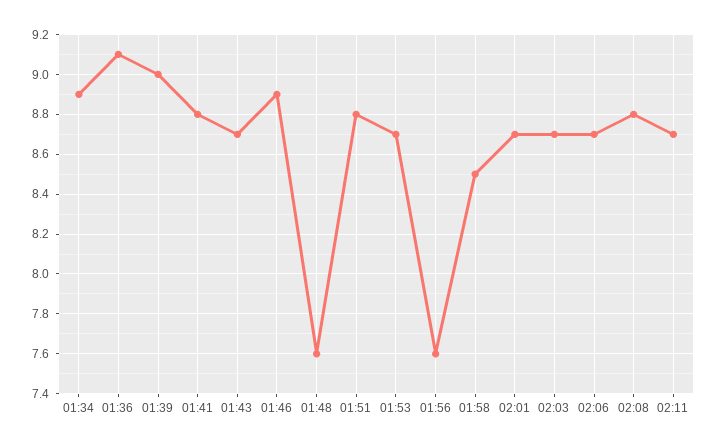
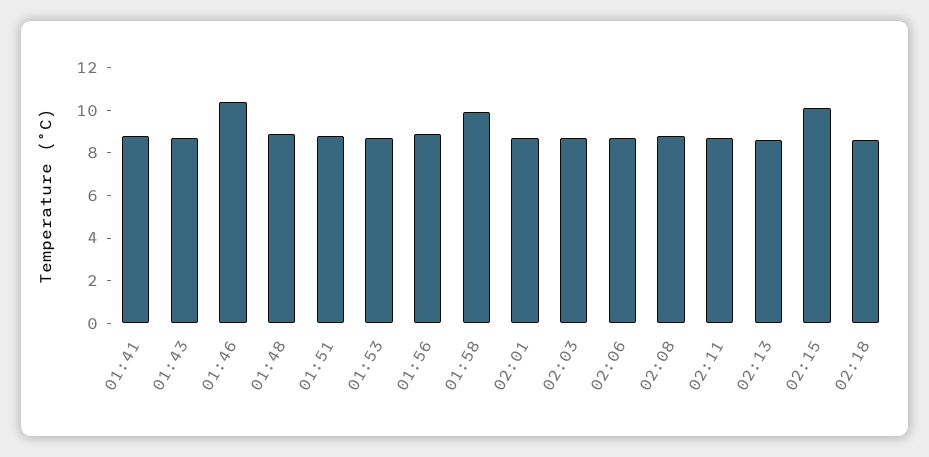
01:34: 8.9 -> none
01:36: 9.1 -> none
01:39: 9 -> none
01:46: 8.9 -> 10.5
01:48: 7.6 -> 9
01:56: 7.6 -> 9
01:58: 8.5 -> 10
02:13: none -> 8.5
02:15: none -> 10
02:18: none -> 8.5

